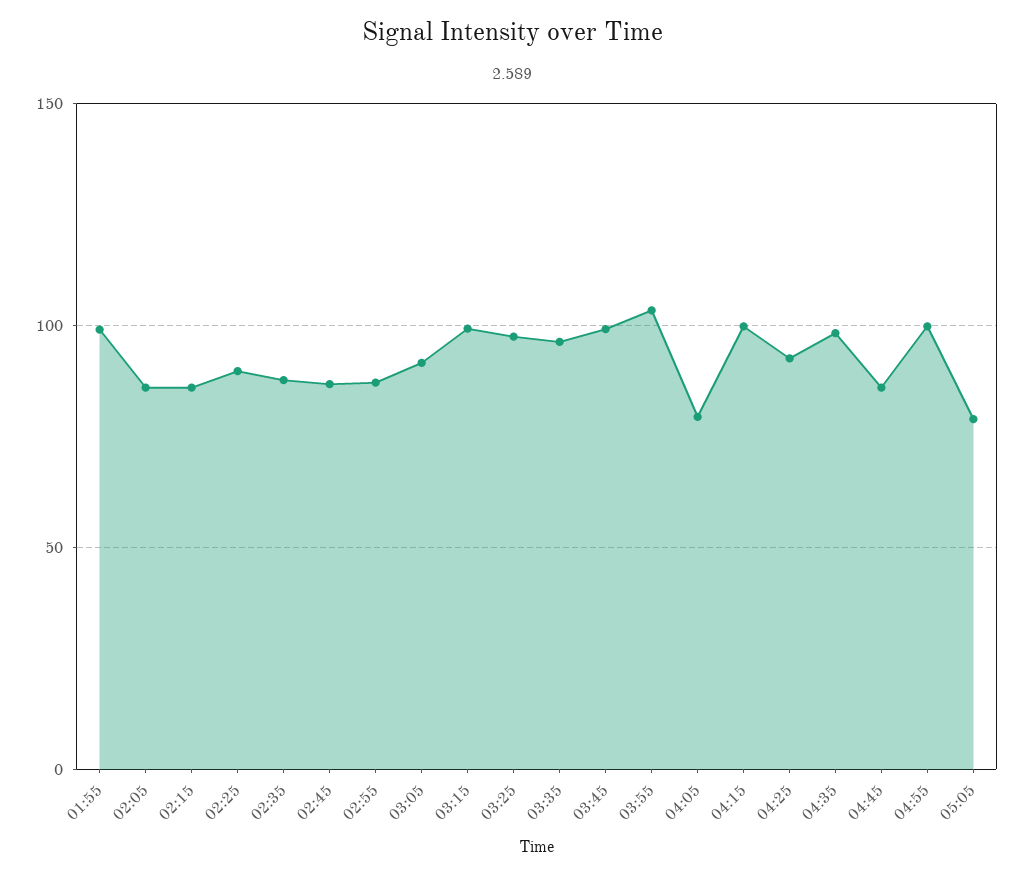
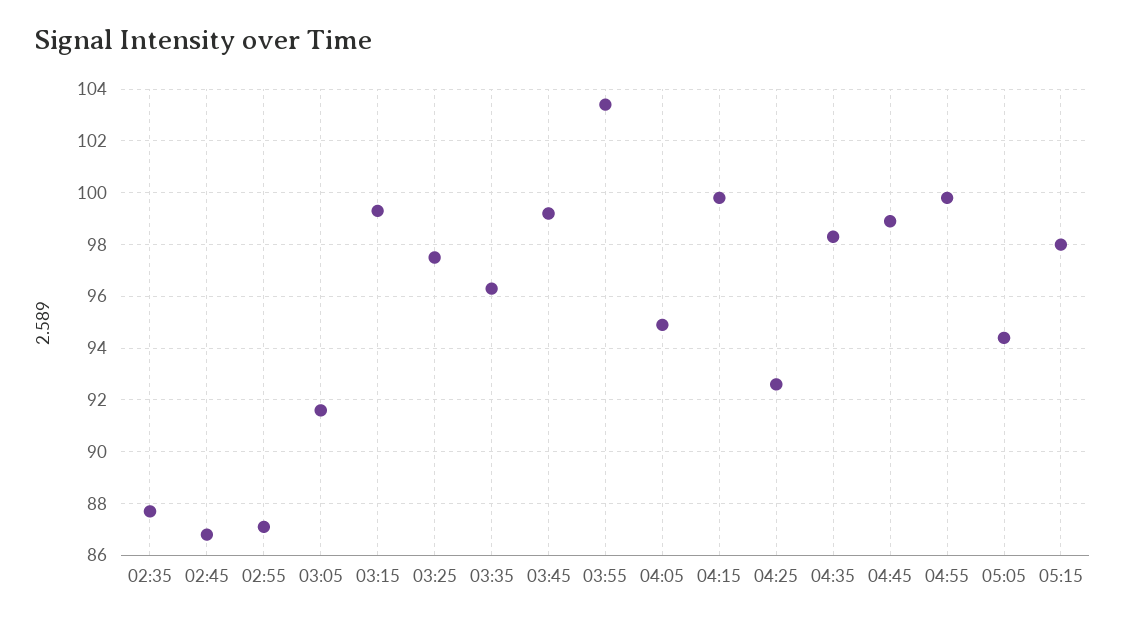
01:55: 100 -> none
02:05: 85 -> none
02:15: 85 -> none
02:25: 90 -> none
04:05: 80 -> 95
04:45: 85 -> 99
05:05: 80 -> 94.5
05:15: none -> 98

